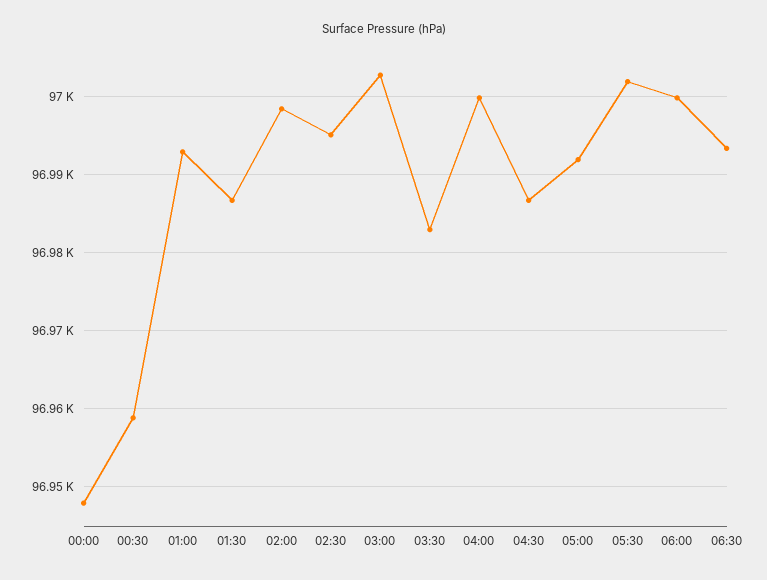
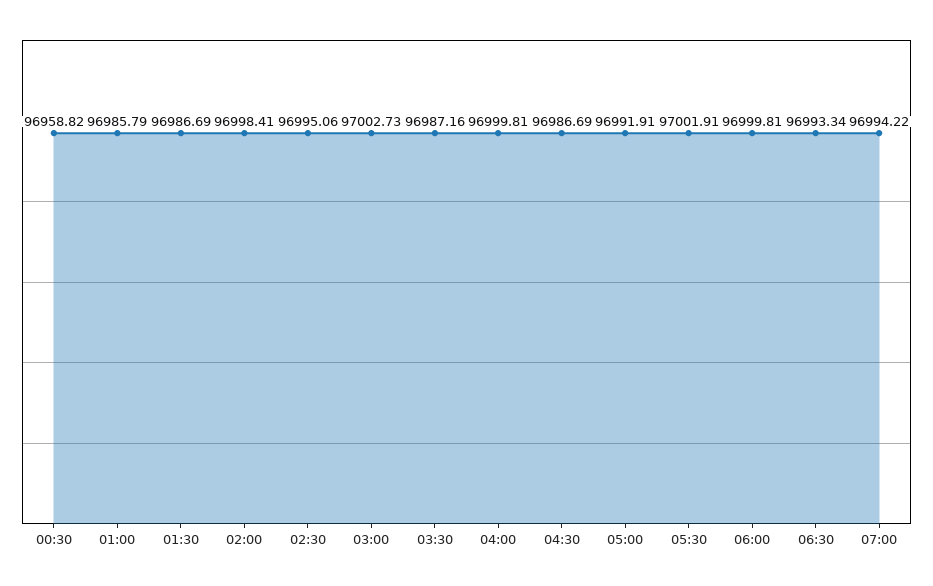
00:00: 96948 -> none
01:00: 96993 -> 96985.79
03:30: 96983 -> 96987.16
07:00: none -> 96994.22

